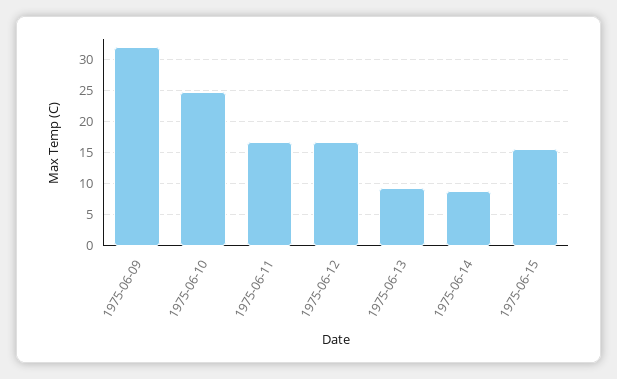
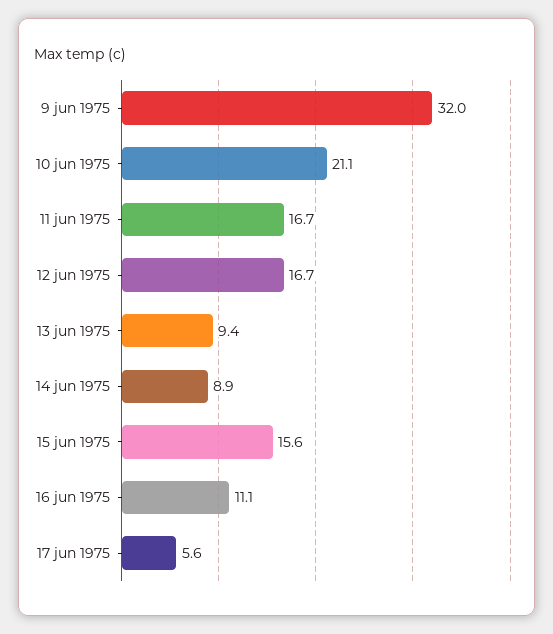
1975-06-10: 25 -> 21.1
16 jun 1975: none -> 11.1
17 jun 1975: none -> 5.6

